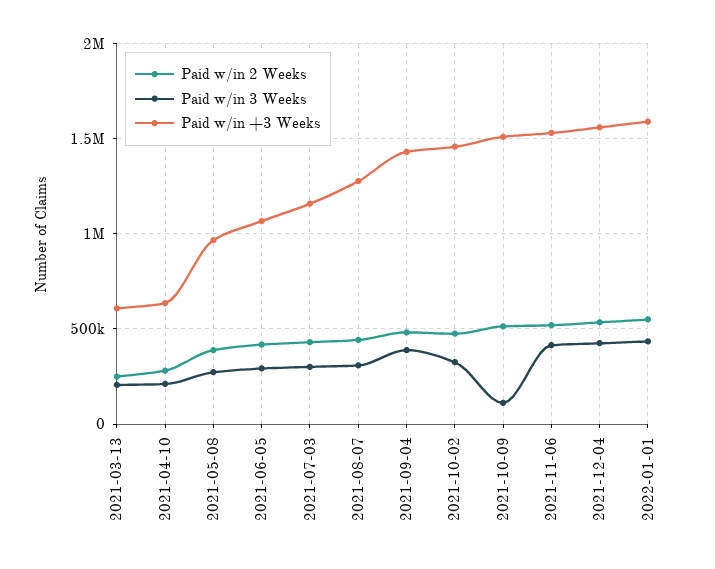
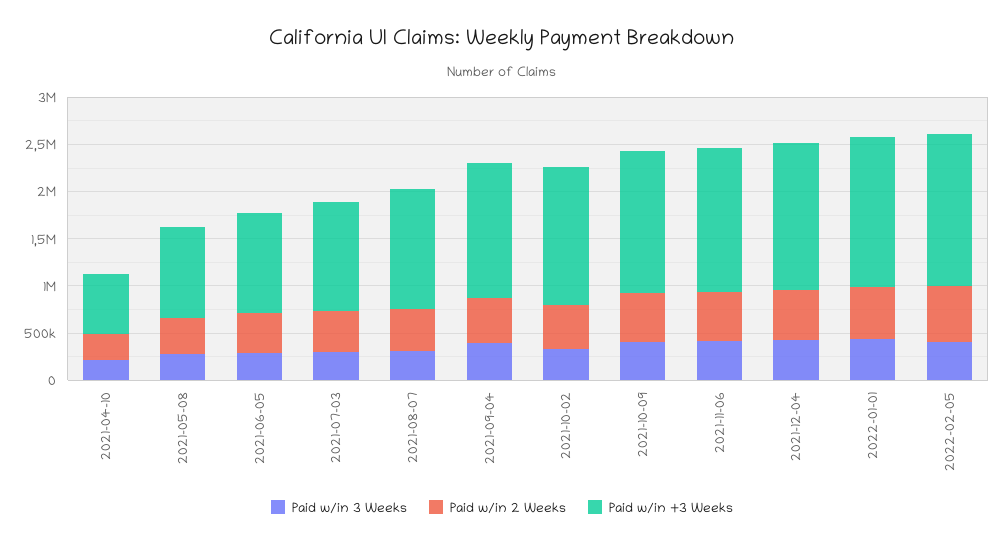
Paid w/in 2 Weeks, 2021-03-13: 250000 -> none
Paid w/in 3 Weeks, 2021-03-13: 200000 -> none
Paid w/in +3 Weeks, 2021-03-13: 600000 -> none
Paid w/in 3 Weeks, 2021-10-09: 100000 -> 400000
Paid w/in 3 Weeks, 2022-02-05: none -> 400000
Paid w/in 2 Weeks, 2022-02-05: none -> 600000
Paid w/in +3 Weeks, 2022-02-05: none -> 1600000

